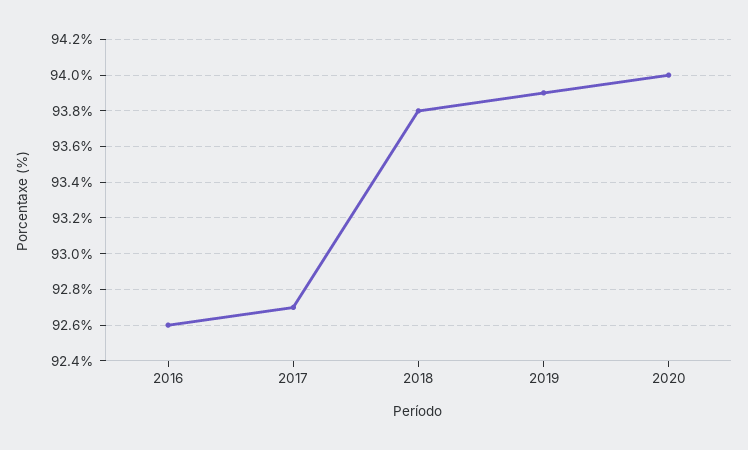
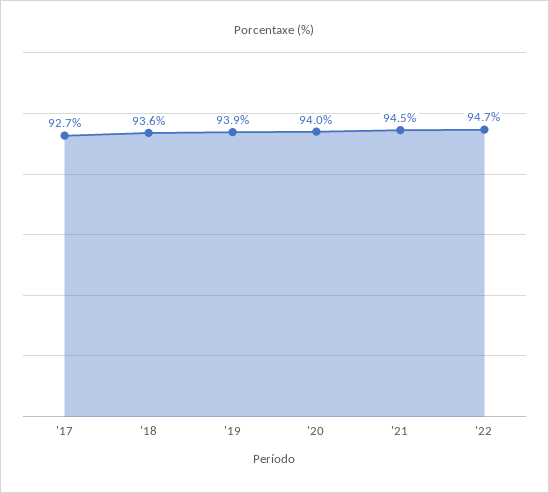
2016: 92.6 -> none
2018: 93.8 -> 93.6
'21: none -> 94.5
'22: none -> 94.7

